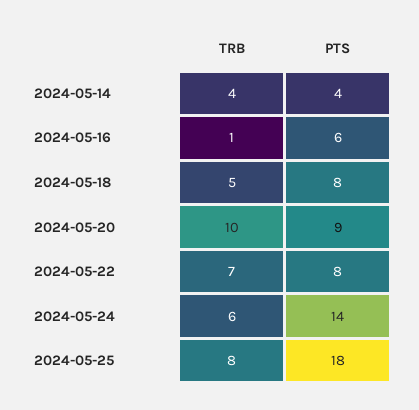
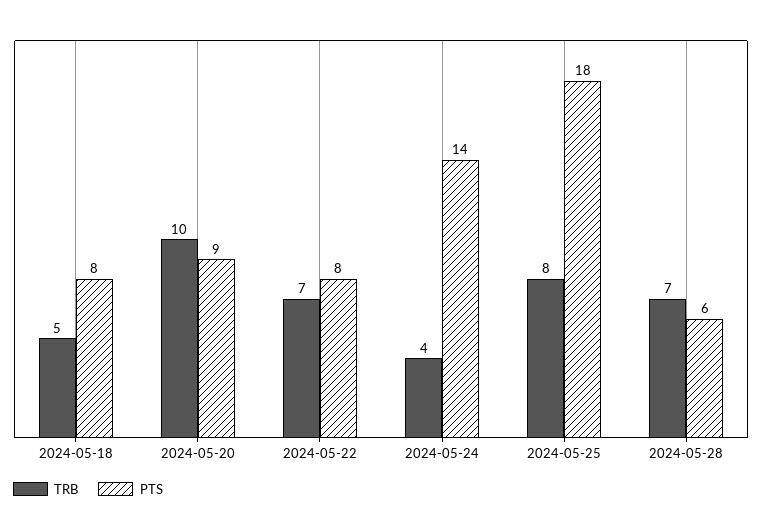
TRB, 2024-05-14: 4 -> none
PTS, 2024-05-14: 4 -> none
TRB, 2024-05-16: 1 -> none
PTS, 2024-05-16: 6 -> none
TRB, 2024-05-24: 6 -> 4
TRB, 2024-05-28: none -> 7
PTS, 2024-05-28: none -> 6

